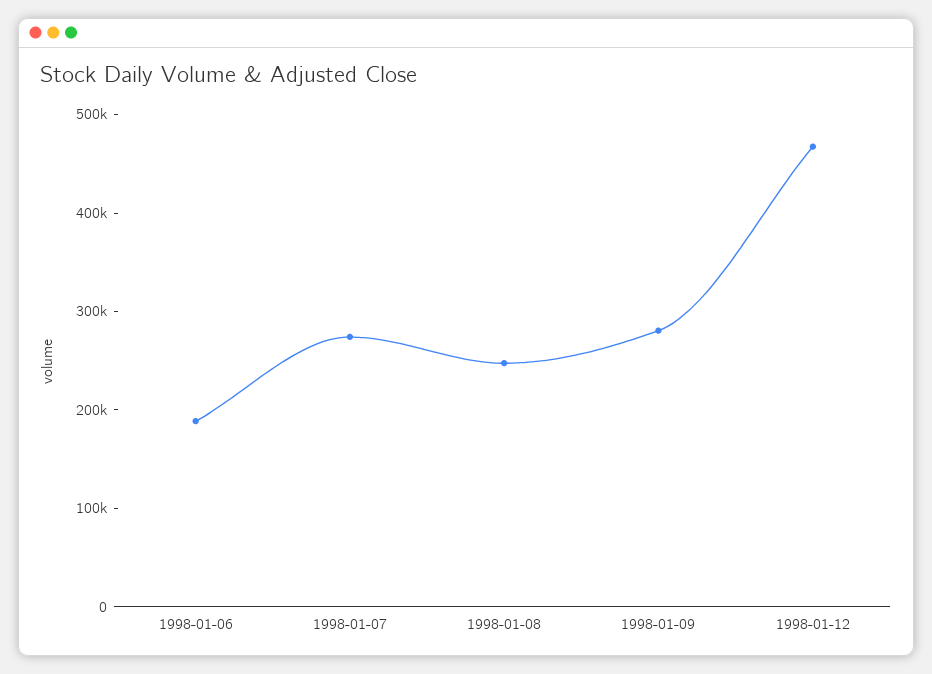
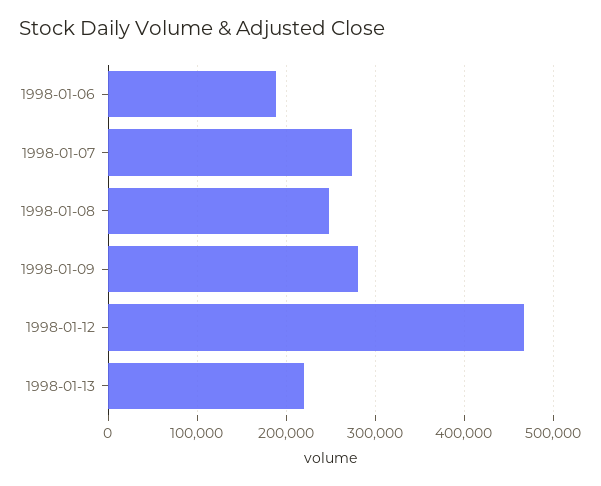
1998-01-13: none -> 220000

